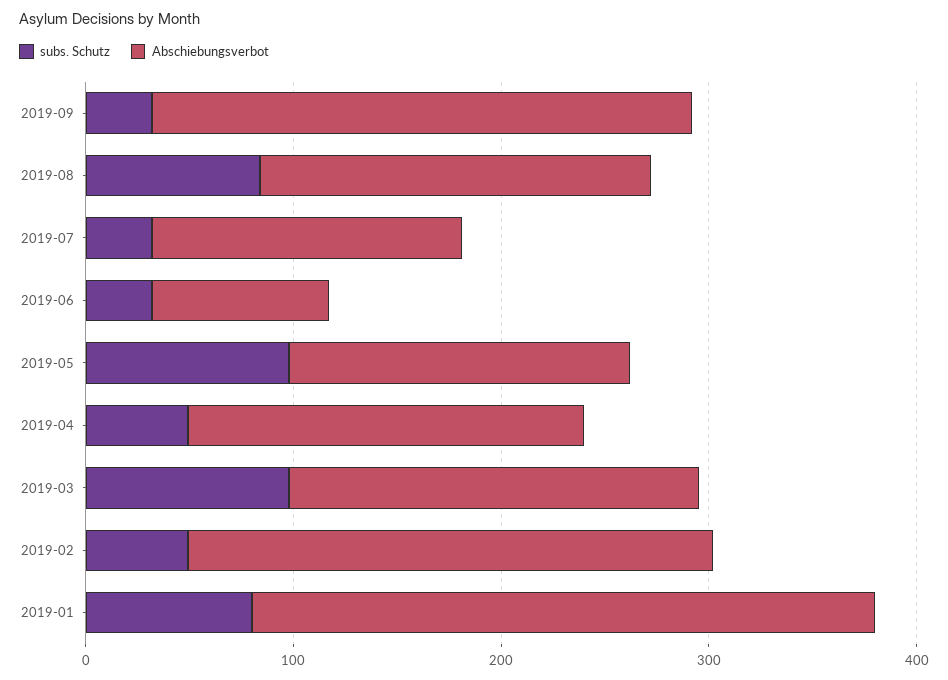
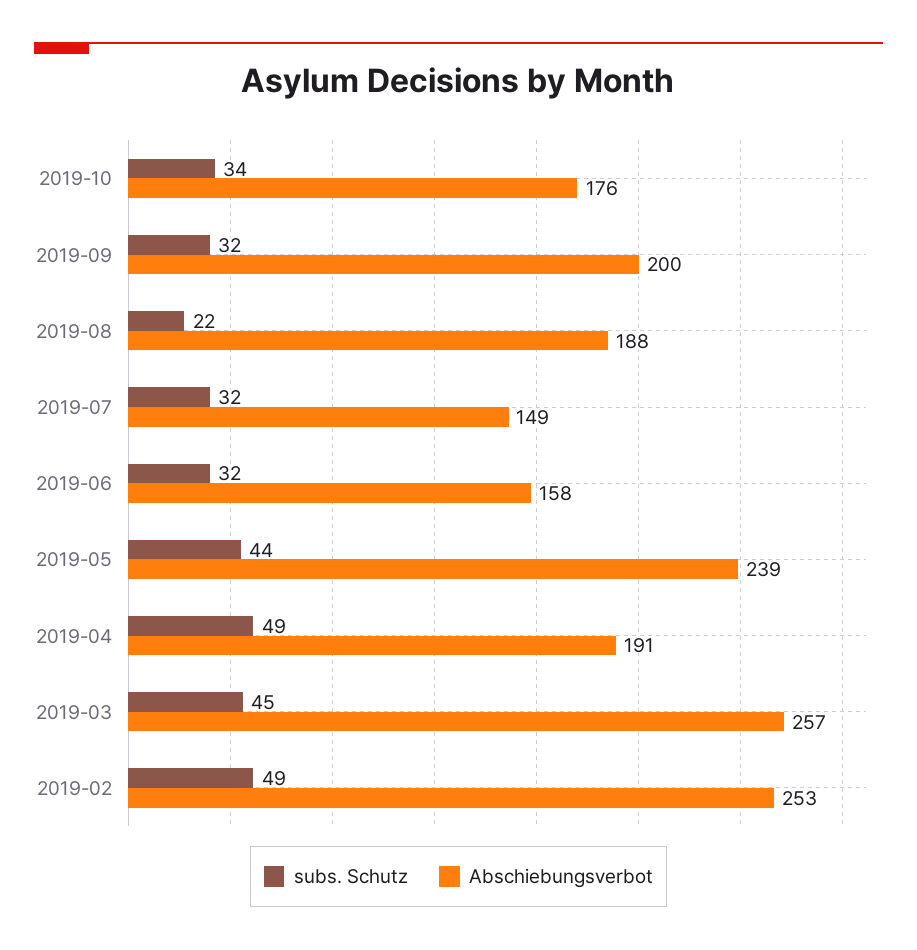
Abschiebungsverbot, 2019-09: 260 -> 200
subs. Schutz, 2019-08: 80 -> 22
Abschiebungsverbot, 2019-06: 80 -> 158
subs. Schutz, 2019-05: 100 -> 44
Abschiebungsverbot, 2019-05: 160 -> 239
subs. Schutz, 2019-03: 100 -> 45
Abschiebungsverbot, 2019-03: 200 -> 257
subs. Schutz, 2019-01: 80 -> none
Abschiebungsverbot, 2019-01: 300 -> none
subs. Schutz, 2019-10: none -> 34
Abschiebungsverbot, 2019-10: none -> 176

